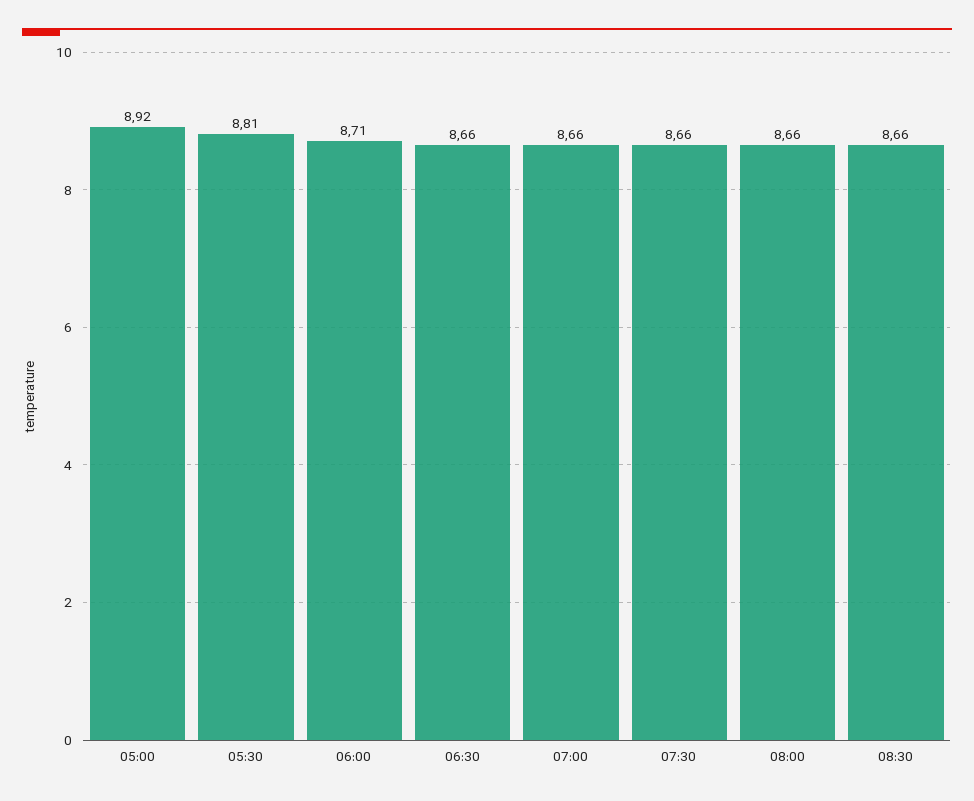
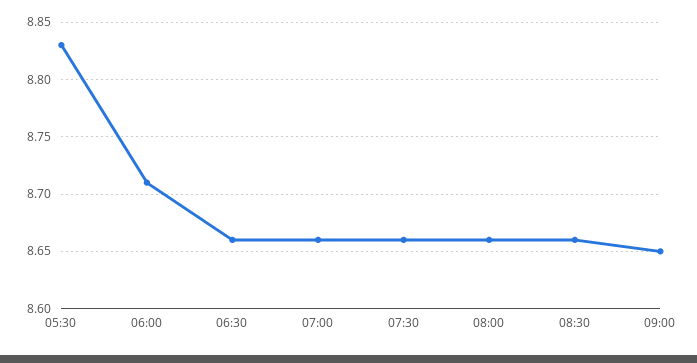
05:00: 8.92 -> none
05:30: 8.81 -> 8.83
09:00: none -> 8.65

